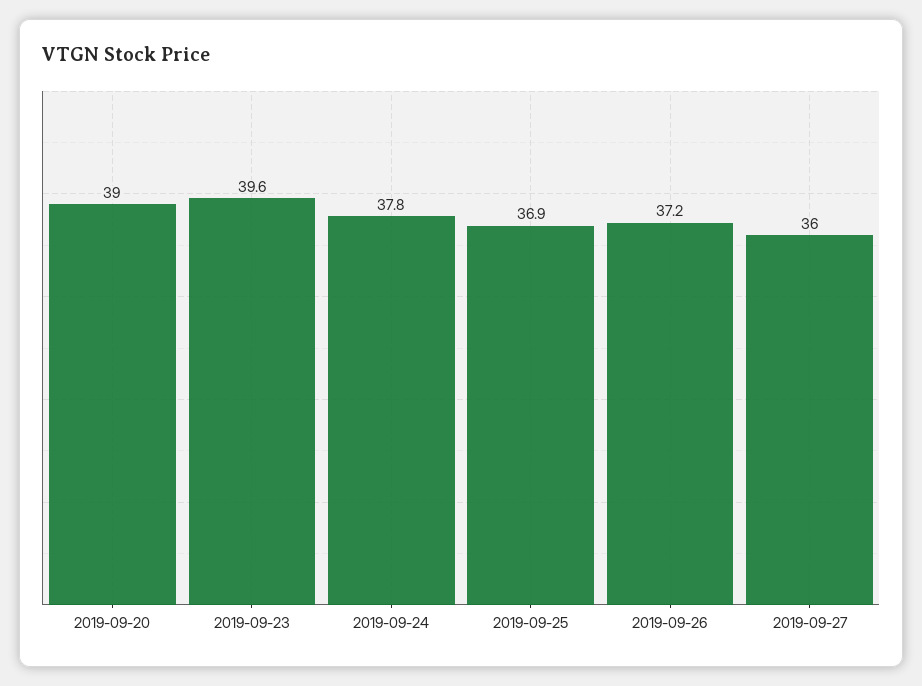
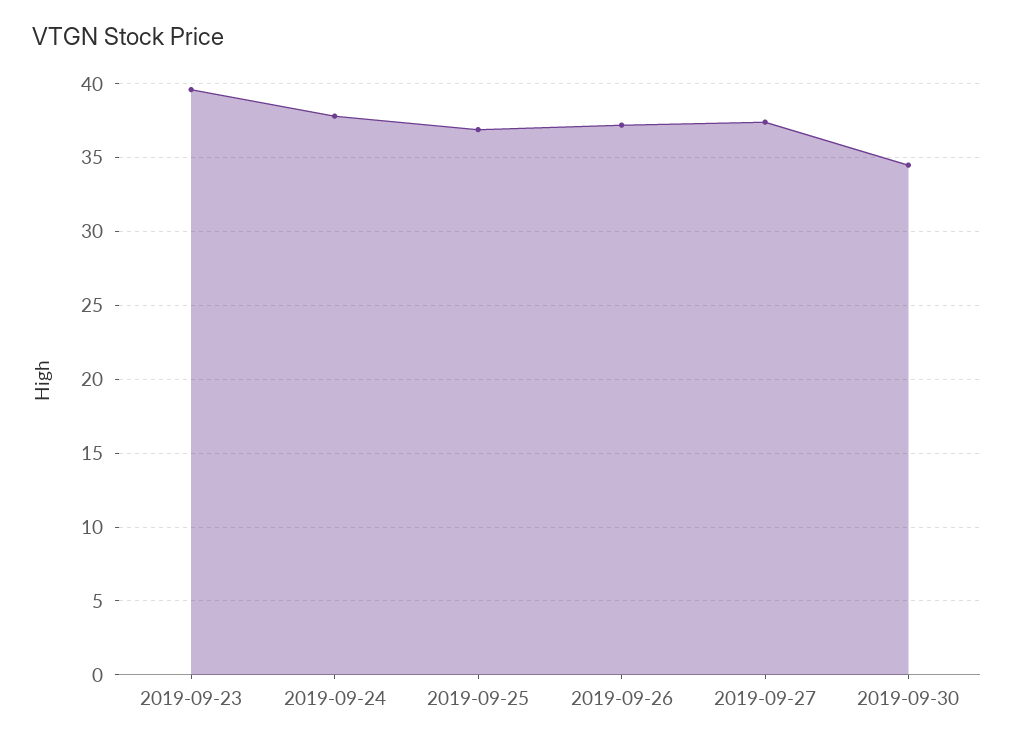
2019-09-20: 39 -> none
2019-09-27: 36 -> 37.5
2019-09-30: none -> 34.5

